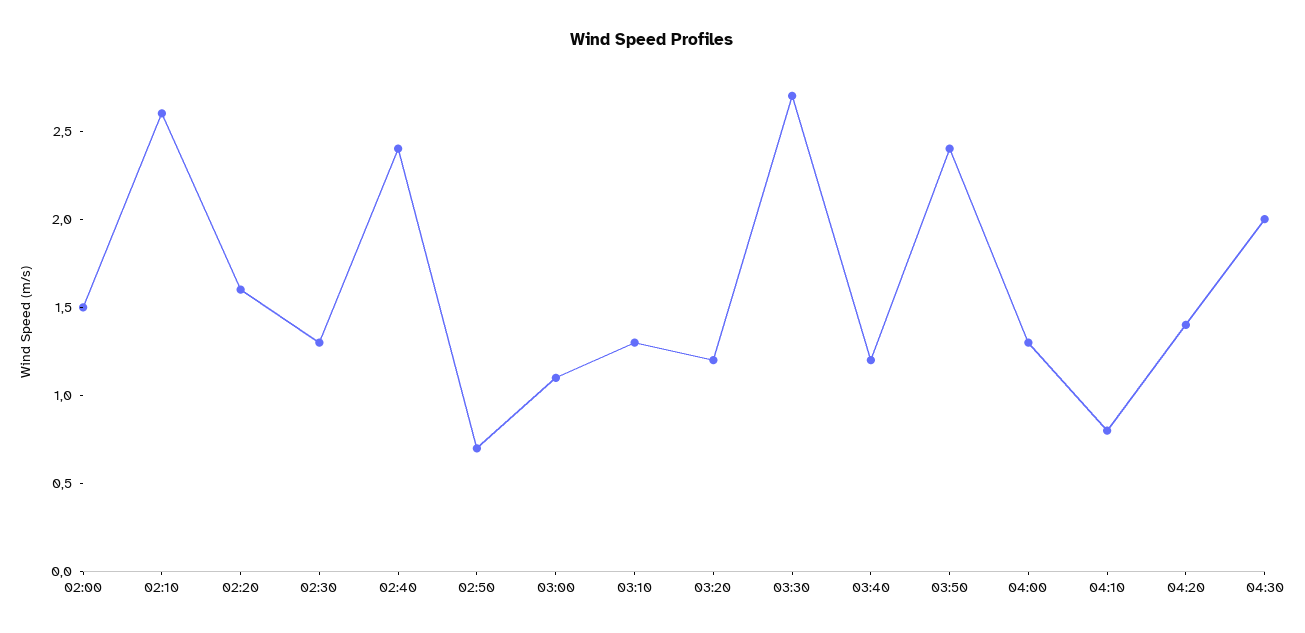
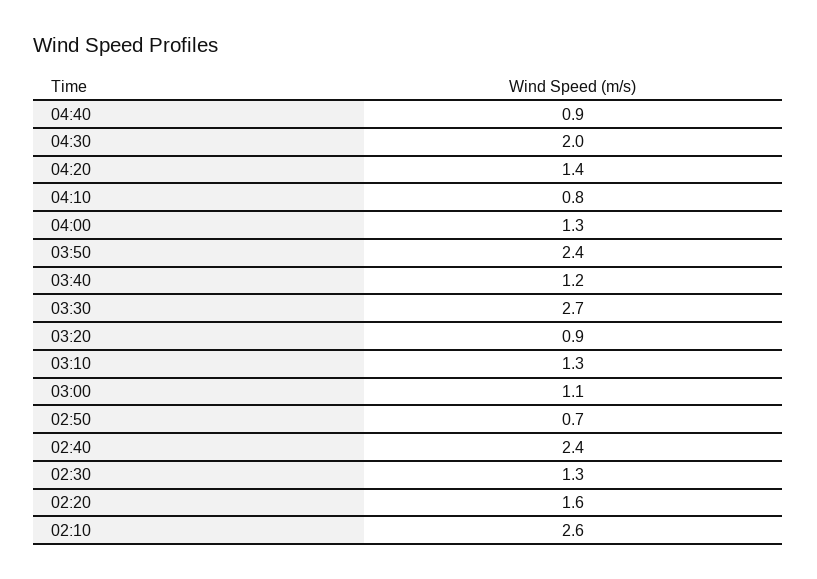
02:00: 1.5 -> none
03:20: 1.2 -> 0.9
04:40: none -> 0.9

